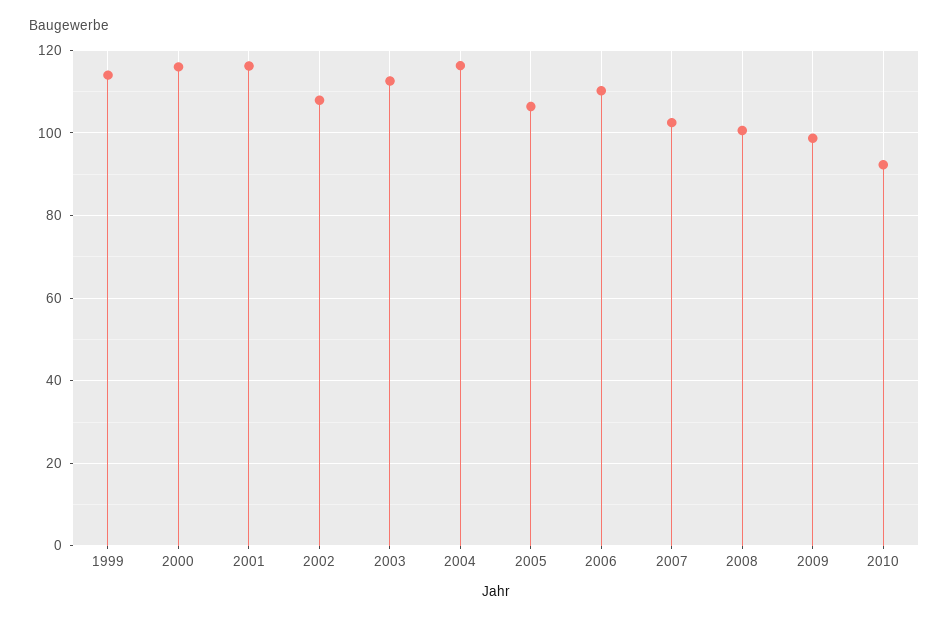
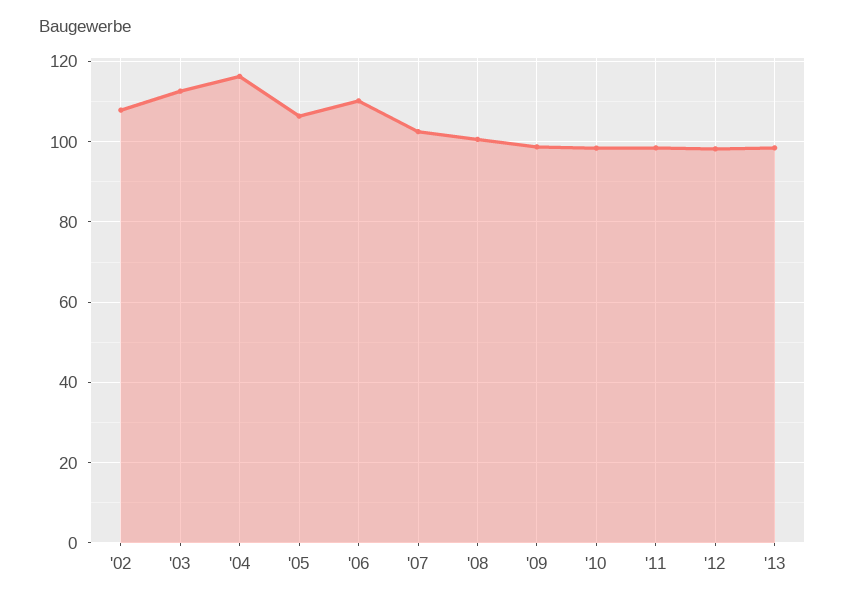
1999: 114 -> none
2000: 116 -> none
2001: 116 -> none
2010: 92 -> 98
'11: none -> 98
'12: none -> 98
'13: none -> 98

